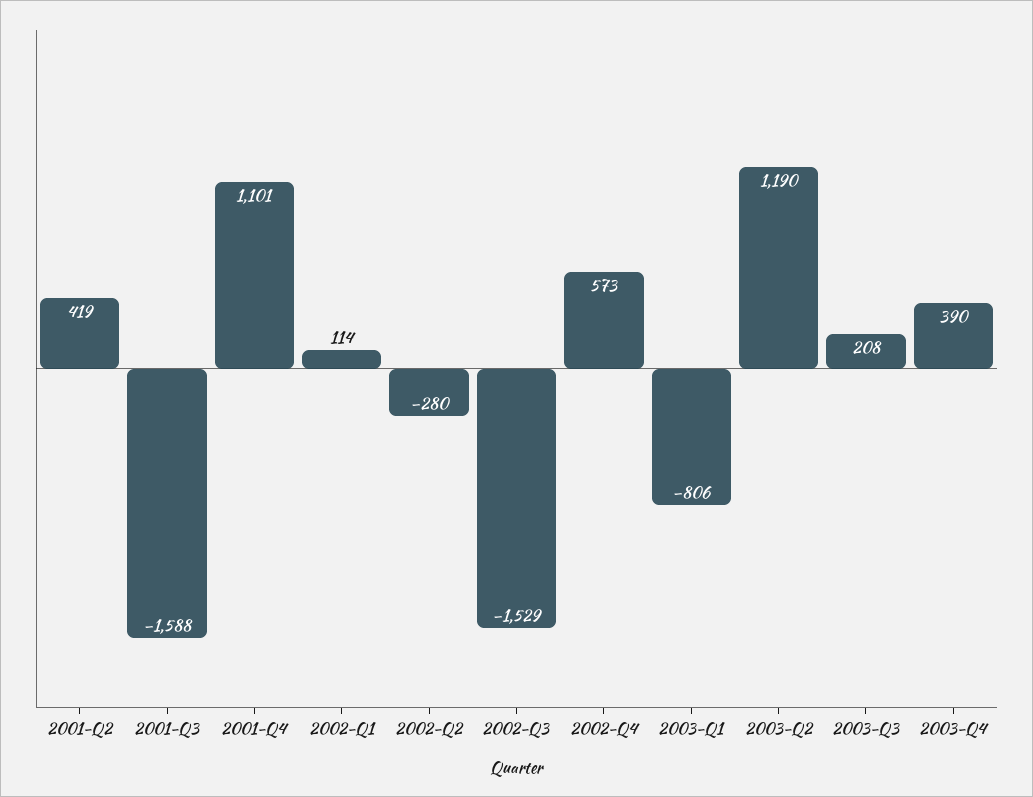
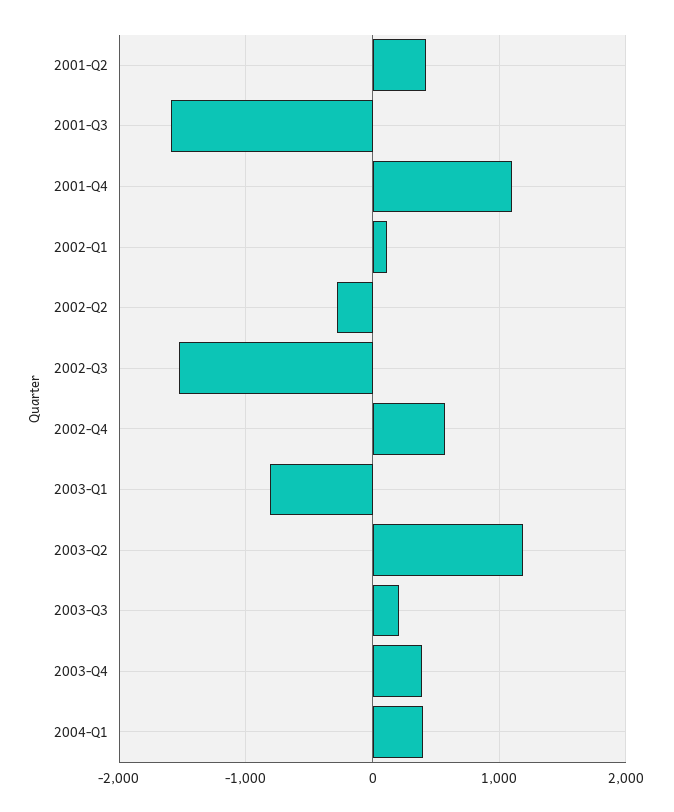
2004-Q1: none -> 400

